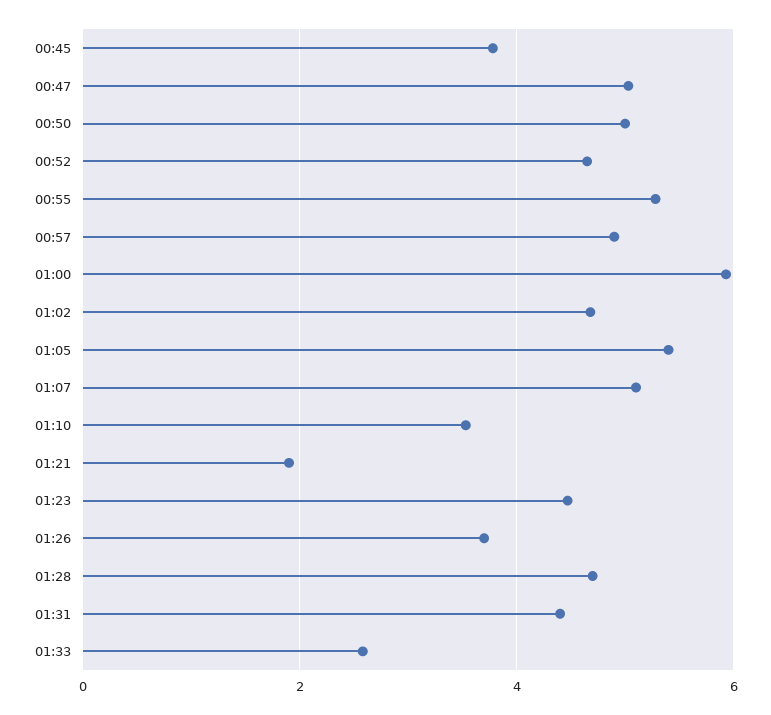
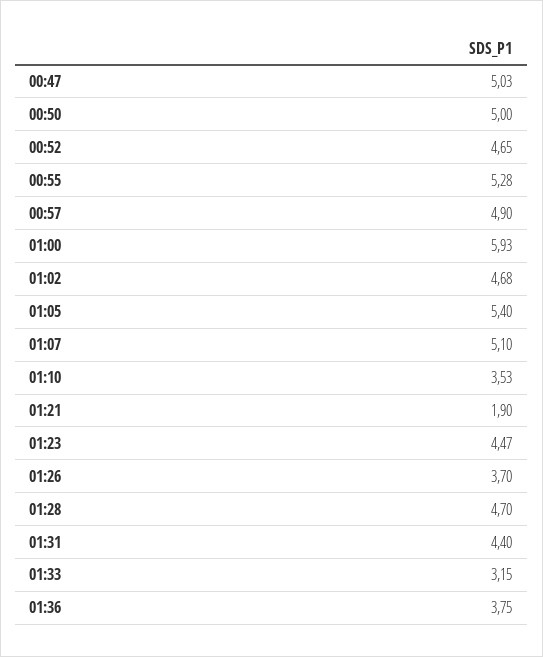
00:45: 3.8 -> none
01:33: 2.6 -> 3.15
01:36: none -> 3.75

